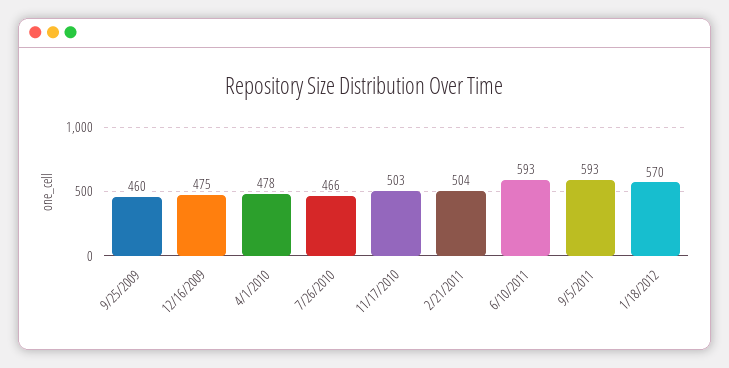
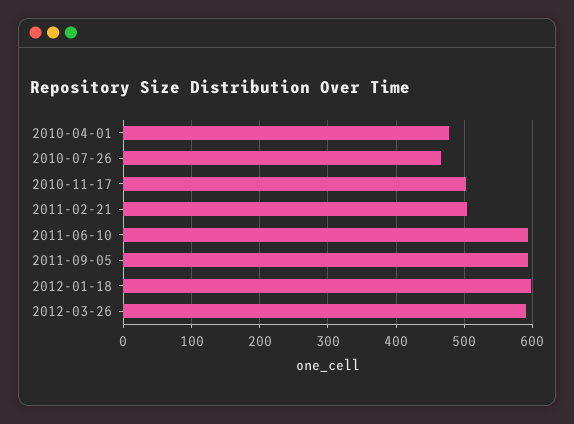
9/25/2009: 460 -> none
12/16/2009: 475 -> none
1/18/2012: 570 -> 600
2012-03-26: none -> 590

